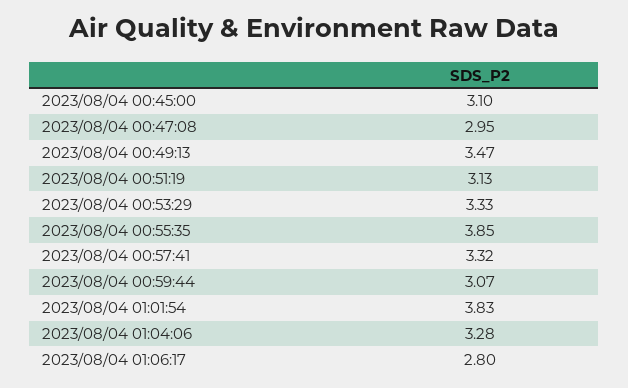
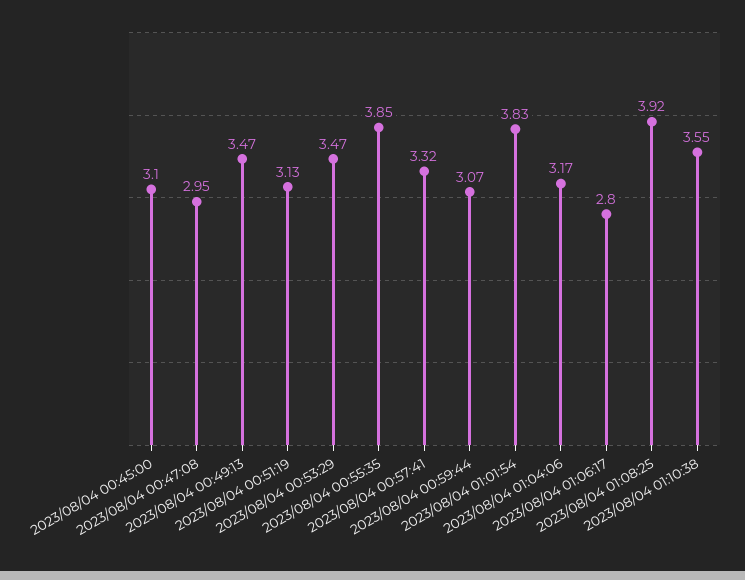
2023/08/04 00:53:29: 3.33 -> 3.47
2023/08/04 01:04:06: 3.28 -> 3.17
2023/08/04 01:08:25: none -> 3.92
2023/08/04 01:10:38: none -> 3.55

